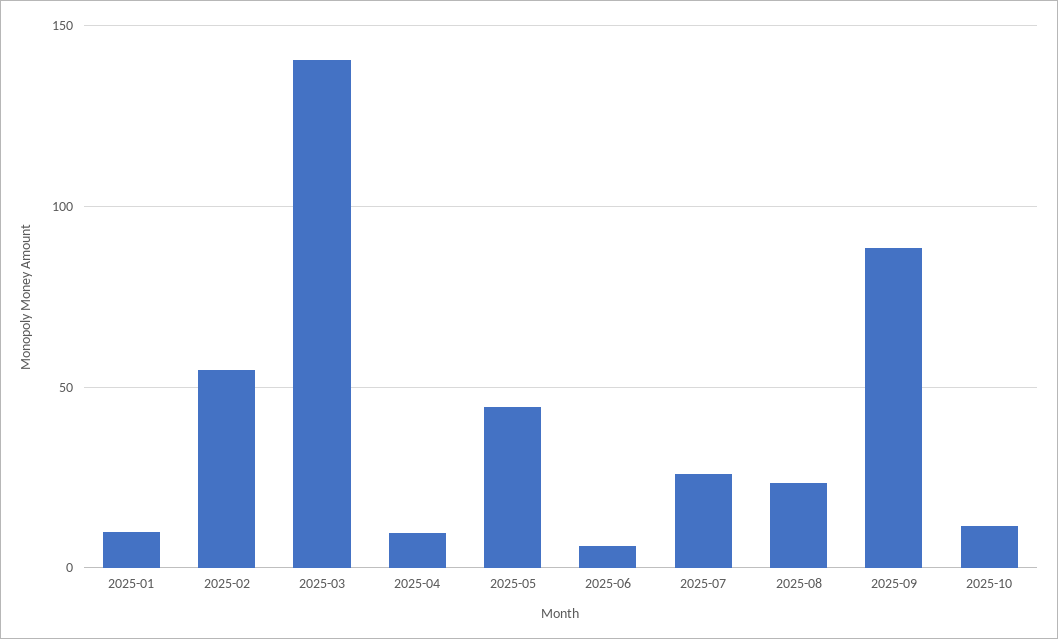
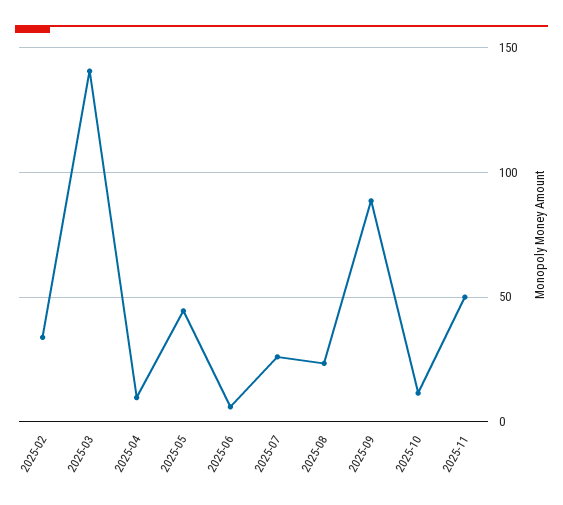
2025-01: 10 -> none
2025-02: 55 -> 35
2025-11: none -> 50

